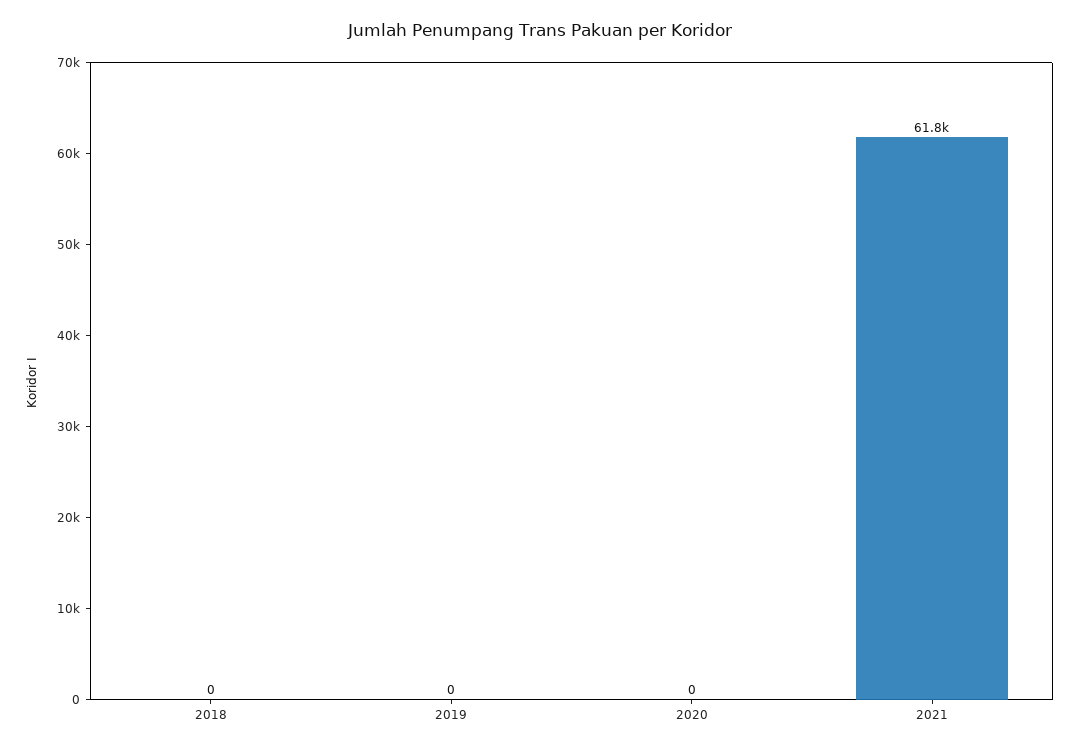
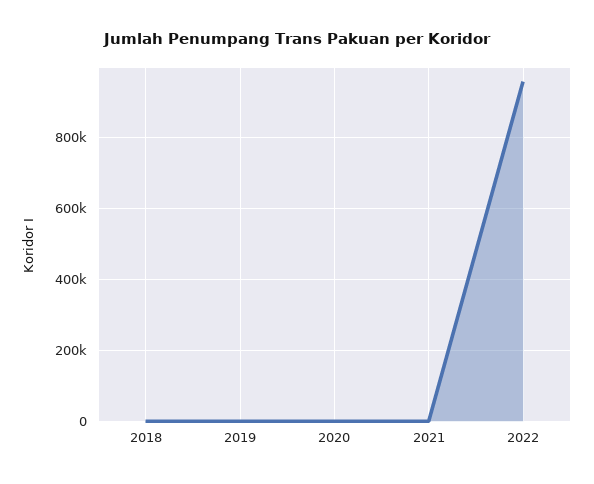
2021: 61800 -> 0
2022: none -> 960000

